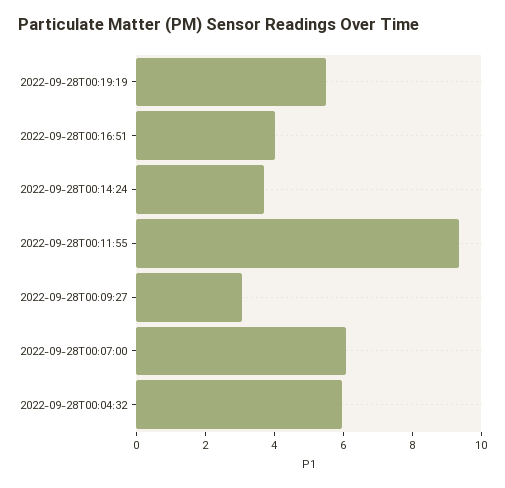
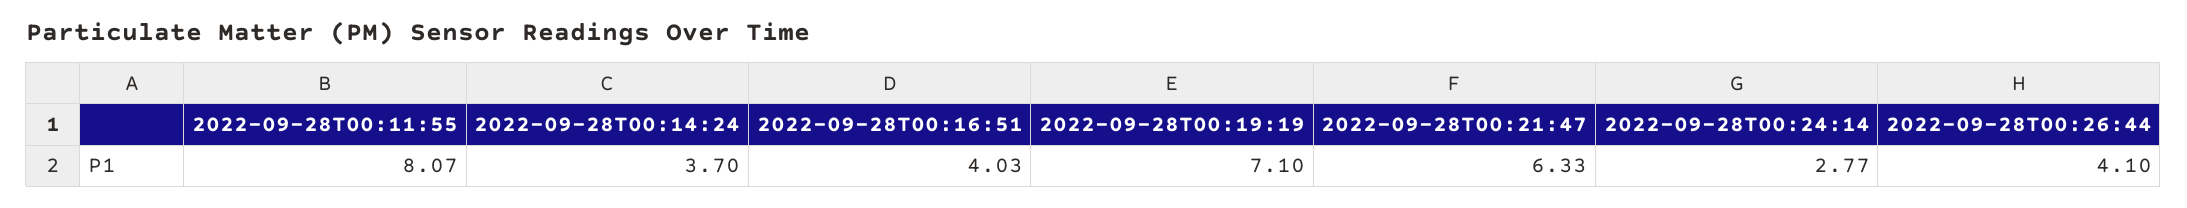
2022-09-28T00:19:19: 5.5 -> 7.1
2022-09-28T00:11:55: 9.5 -> 8.07
2022-09-28T00:09:27: 3 -> none
2022-09-28T00:07:00: 6 -> none
2022-09-28T00:04:32: 6 -> none
2022-09-28T00:21:47: none -> 6.33
2022-09-28T00:24:14: none -> 2.77
2022-09-28T00:26:44: none -> 4.1

